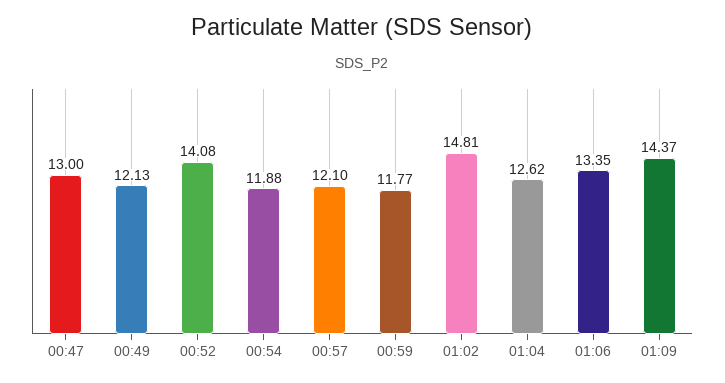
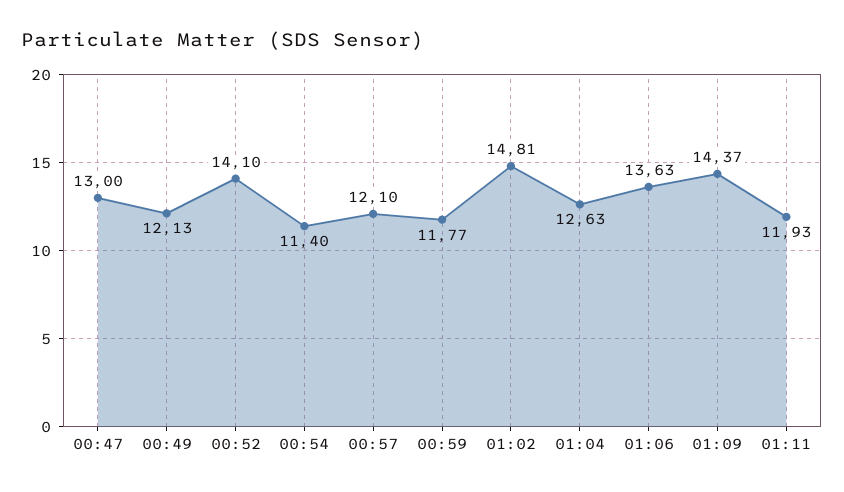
00:52: 14.08 -> 14.1
00:54: 11.88 -> 11.4
01:04: 12.62 -> 12.63
01:06: 13.35 -> 13.63
01:11: none -> 11.93

